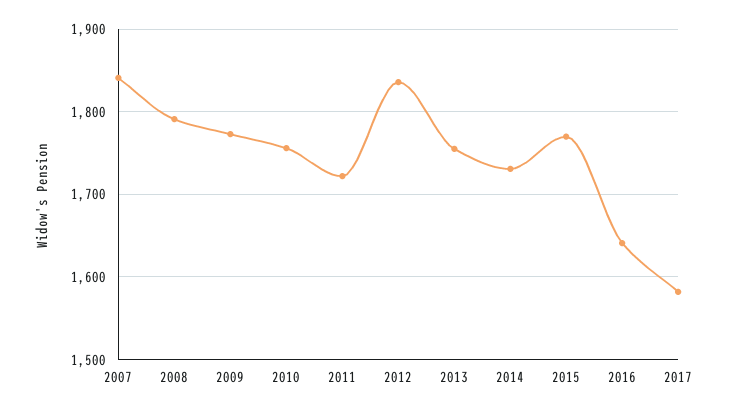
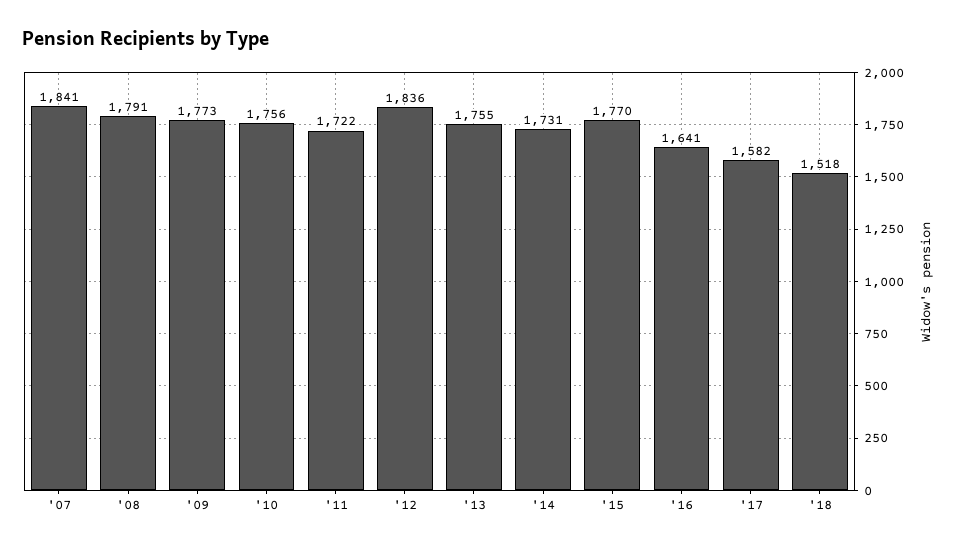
'18: none -> 1518

